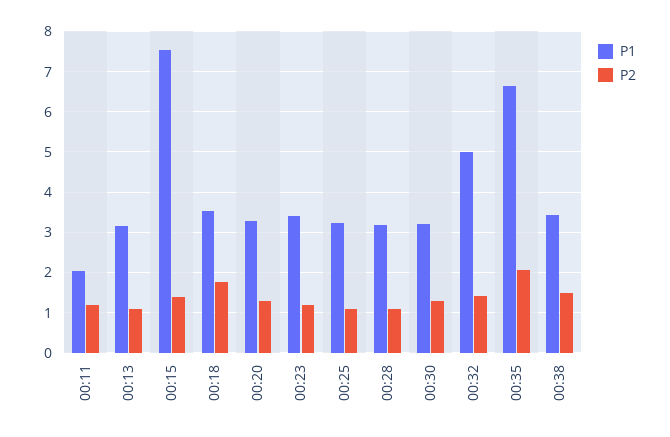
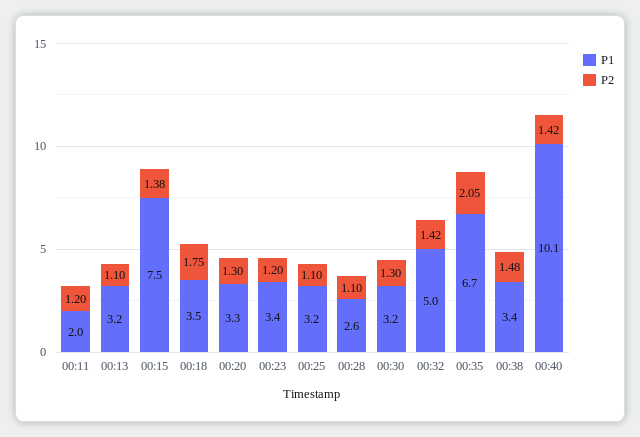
P1, 00:28: 3.2 -> 2.6
P1, 00:40: none -> 10.1
P2, 00:40: none -> 1.42

